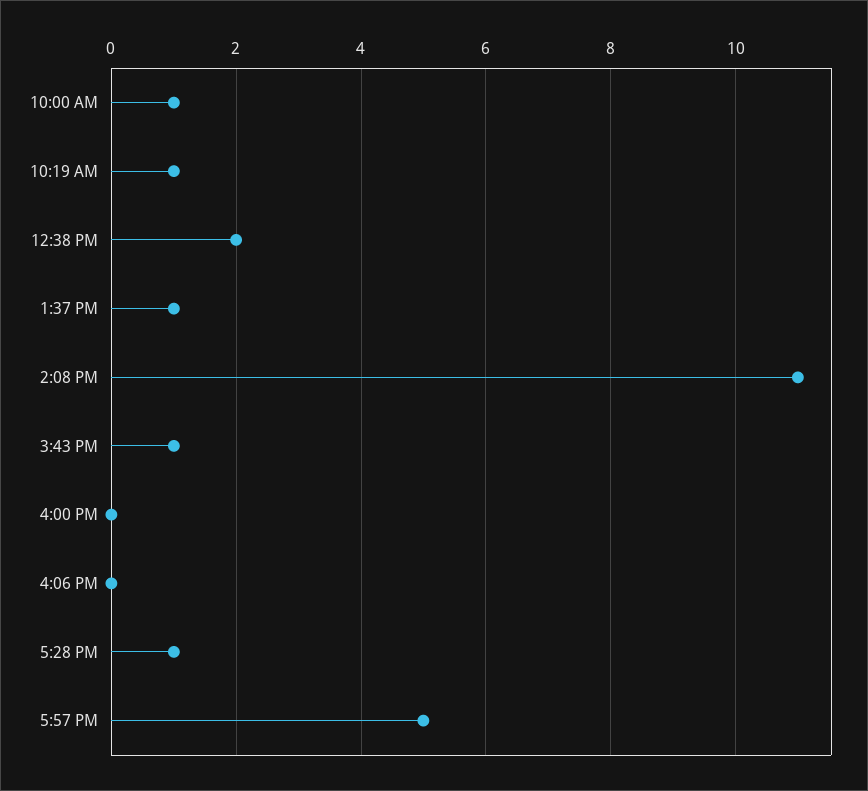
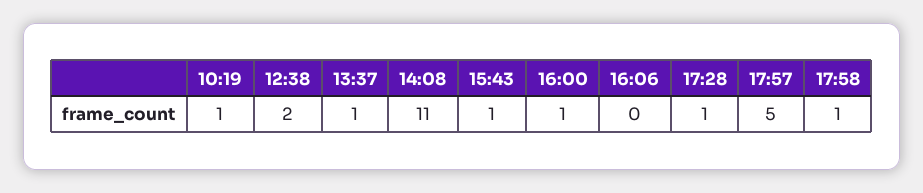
10:00 AM: 1 -> none
4:00 PM: 0 -> 1
17:58: none -> 1

